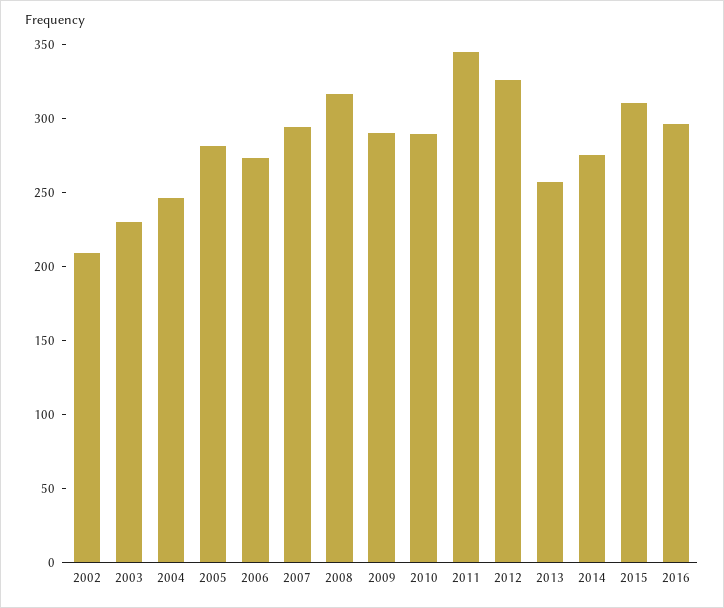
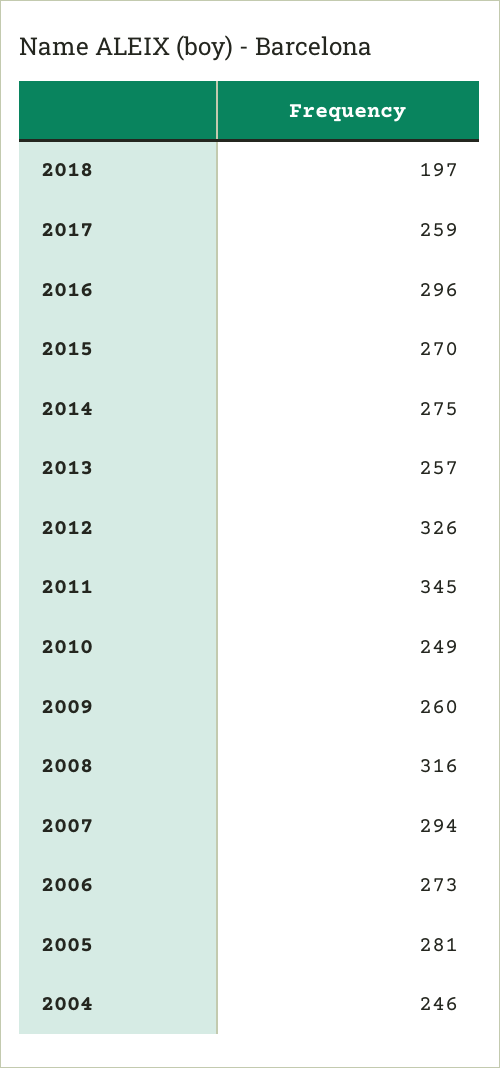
2002: 210 -> none
2003: 230 -> none
2009: 290 -> 260
2010: 290 -> 249
2015: 310 -> 270
2018: none -> 197
2017: none -> 259

